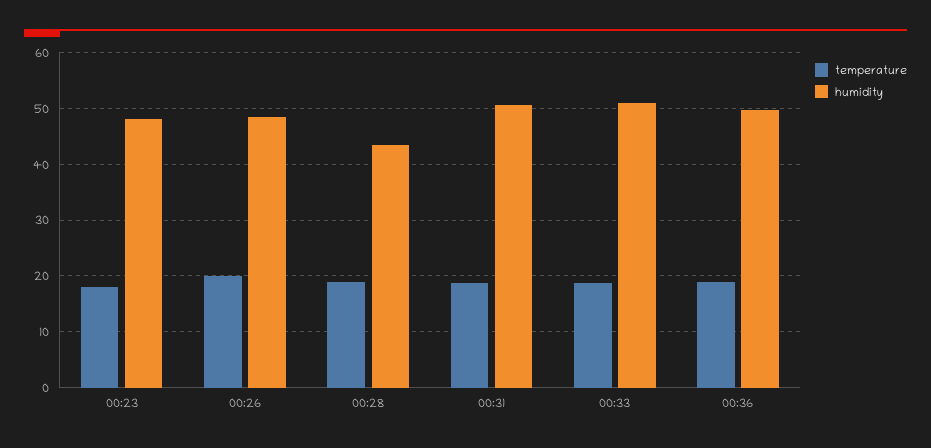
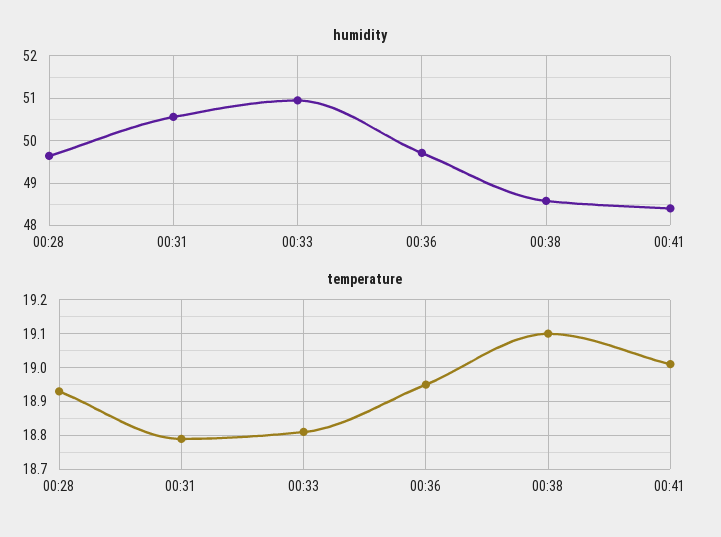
temperature, 00:23: 18 -> none
humidity, 00:23: 48 -> none
temperature, 00:26: 20 -> none
humidity, 00:26: 48 -> none
humidity, 00:28: 44 -> 49.6
humidity, 00:38: none -> 48.6
humidity, 00:41: none -> 48.4
temperature, 00:38: none -> 19.1
temperature, 00:41: none -> 19

